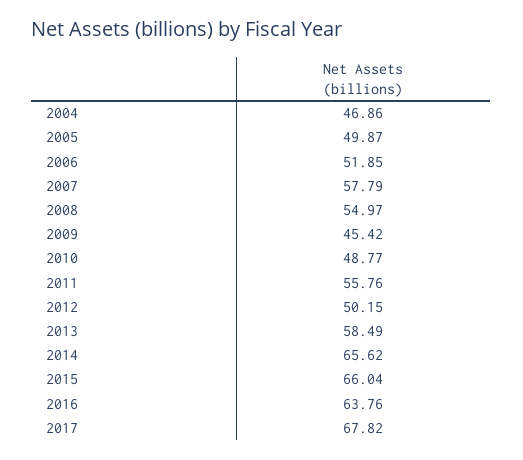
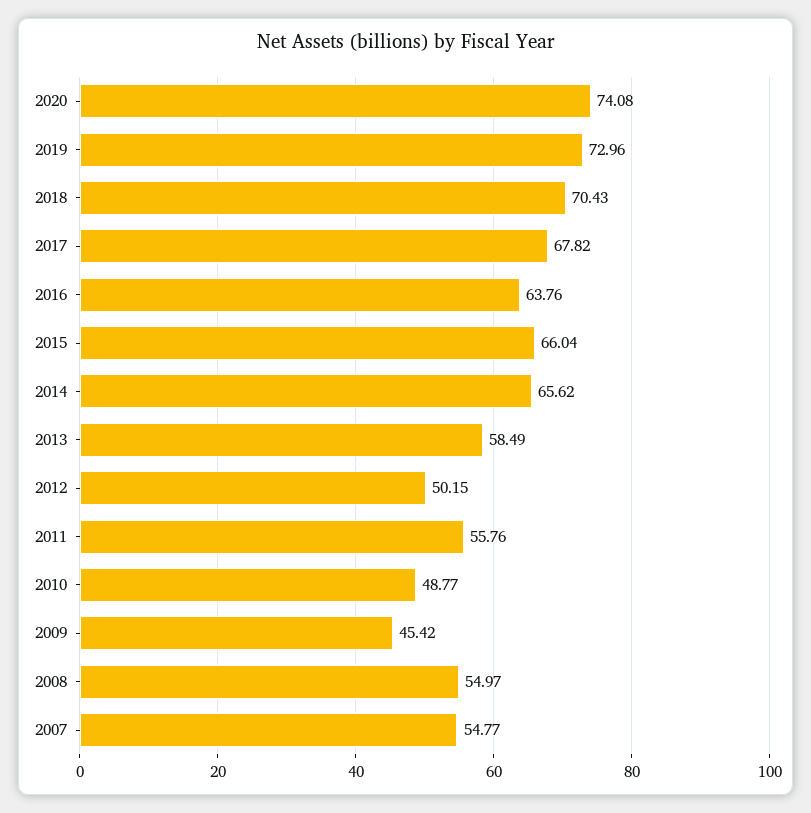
2004: 46.86 -> none
2005: 49.87 -> none
2006: 51.85 -> none
2007: 57.79 -> 54.77
2020: none -> 74.08
2019: none -> 72.96
2018: none -> 70.43

